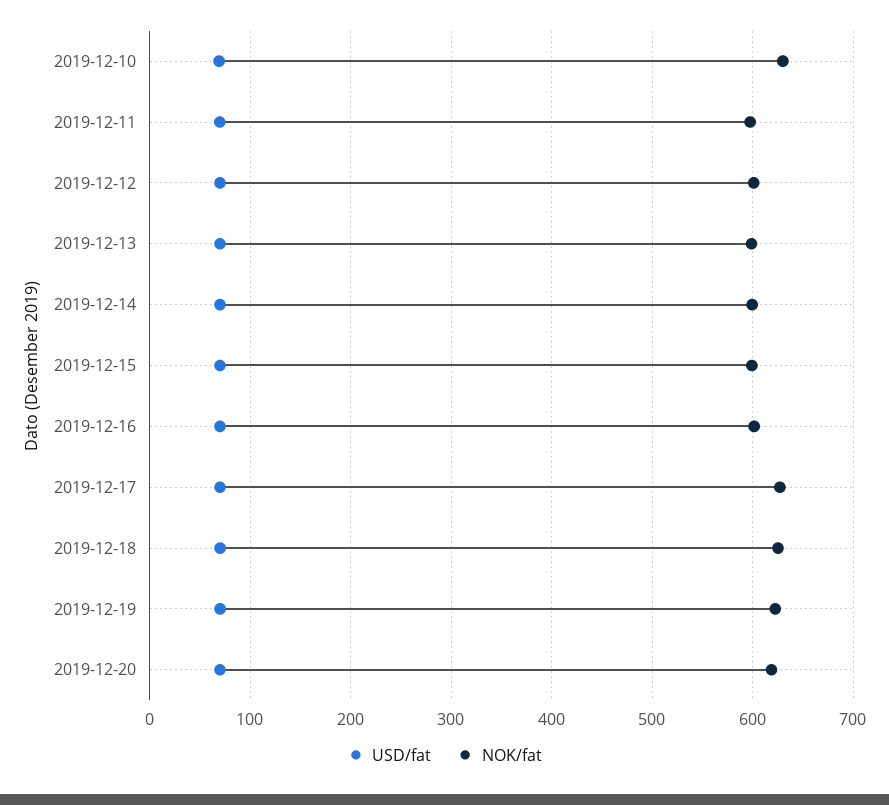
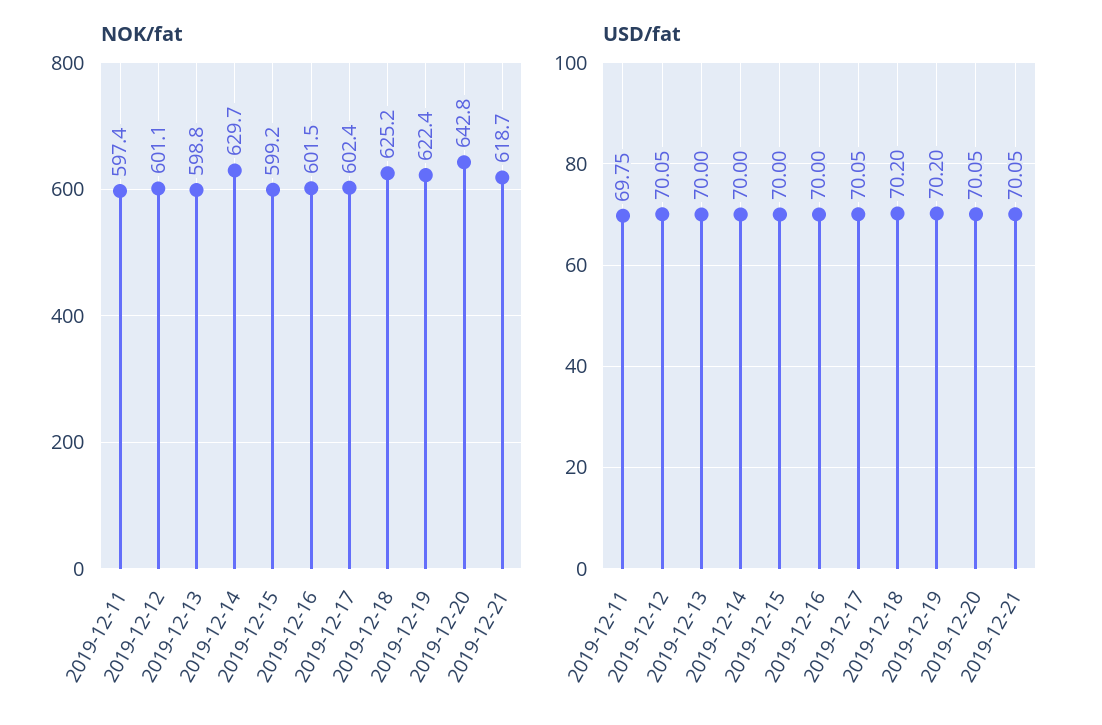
USD/fat, 2019-12-10: 70 -> none
NOK/fat, 2019-12-10: 630 -> none
NOK/fat, 2019-12-14: 600 -> 629.7
NOK/fat, 2019-12-17: 630 -> 602.4
NOK/fat, 2019-12-20: 620 -> 642.8
NOK/fat, 2019-12-21: none -> 618.7
USD/fat, 2019-12-21: none -> 70.05

